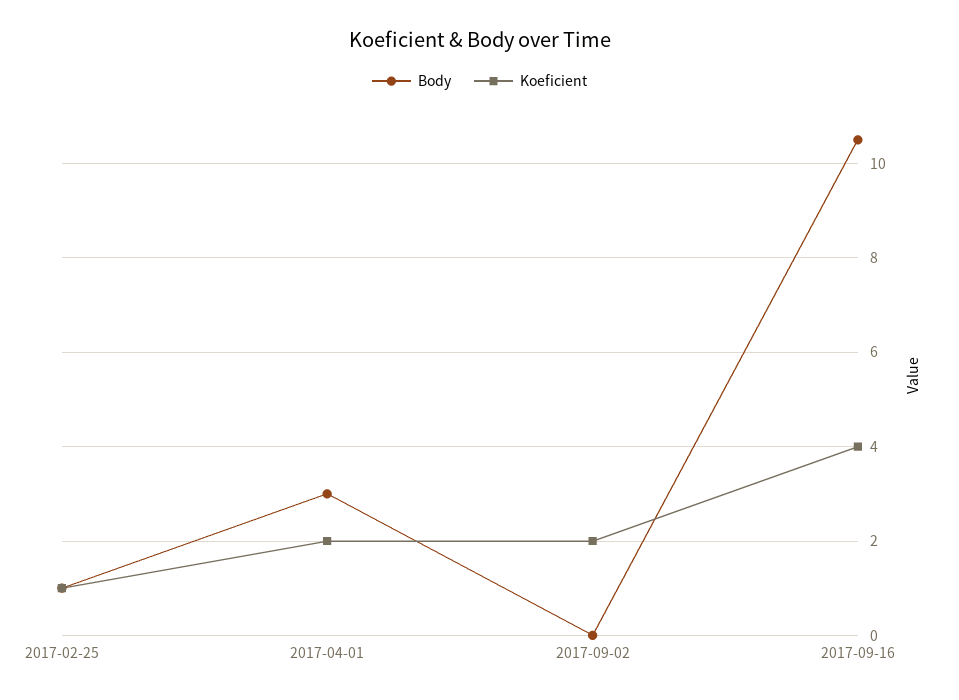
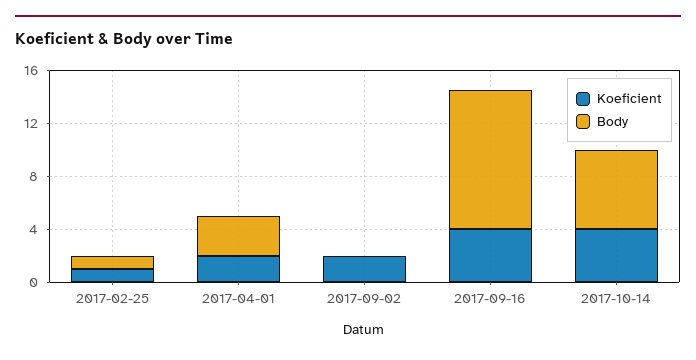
Koeficient, 2017-10-14: none -> 4
Body, 2017-10-14: none -> 6

